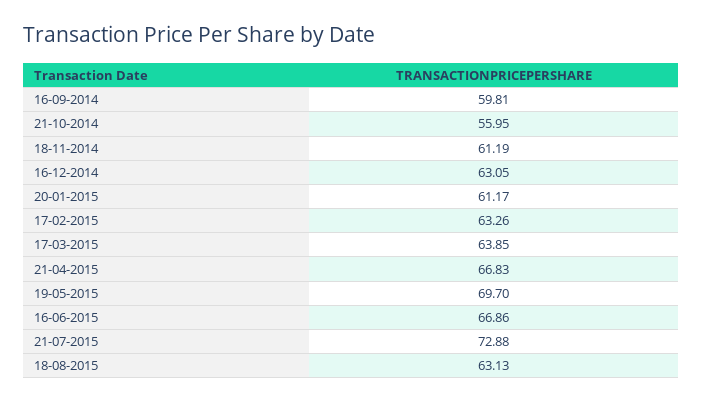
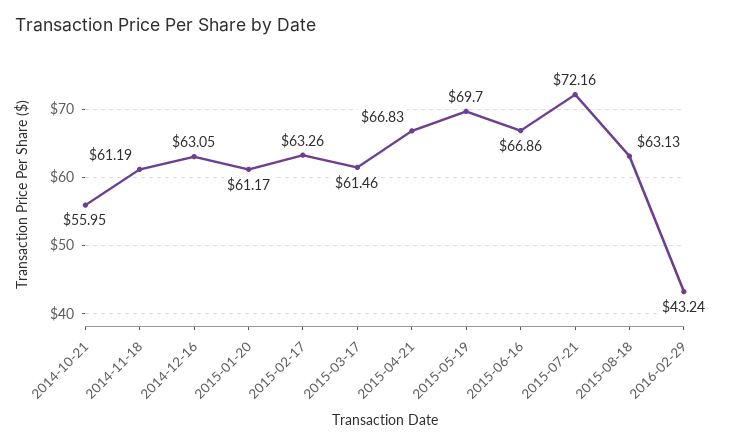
16-09-2014: 59.81 -> none
17-03-2015: 63.85 -> 61.46
21-07-2015: 72.88 -> 72.16
2016-02-29: none -> 43.24

